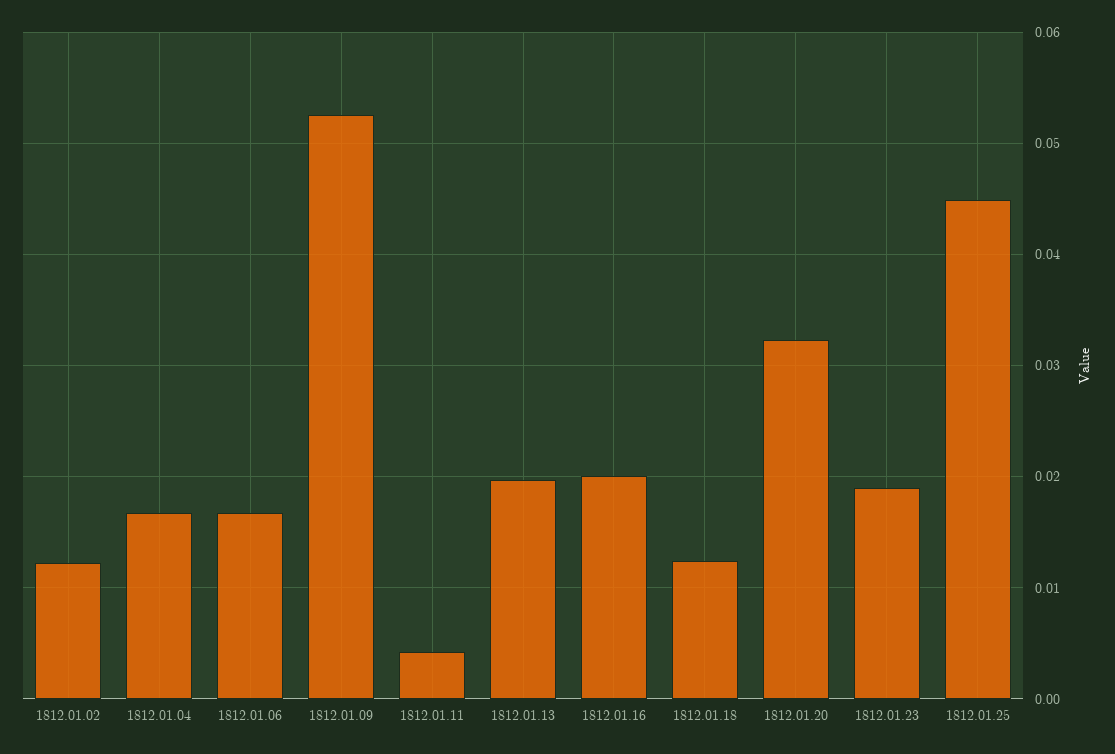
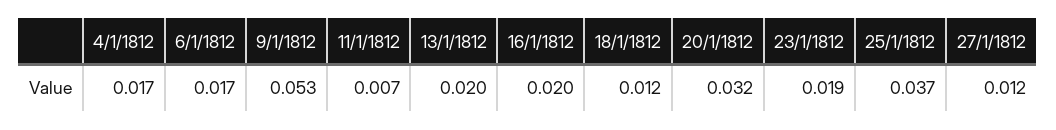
1812.01.02: 0.012 -> none
1812.01.11: 0.004 -> 0.007
1812.01.25: 0.045 -> 0.037
27/1/1812: none -> 0.012

